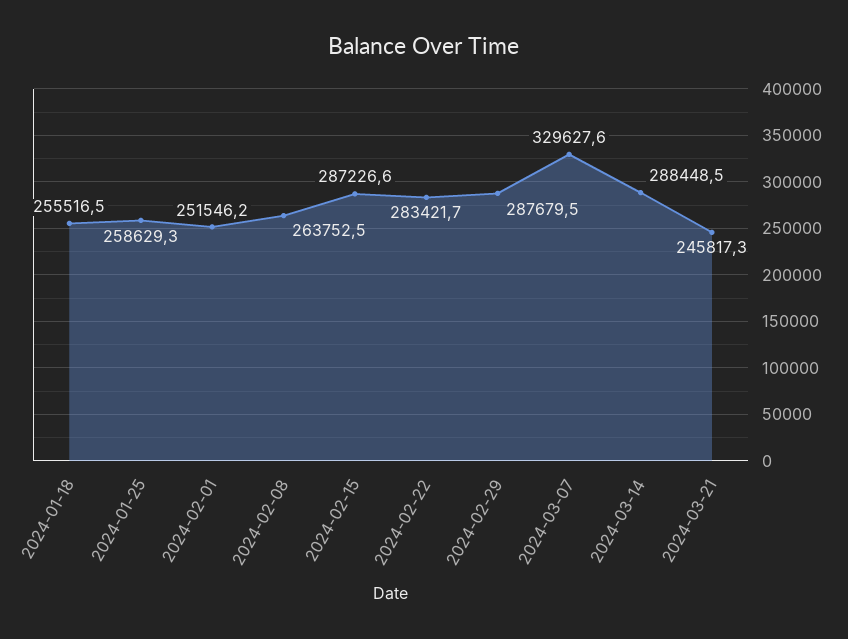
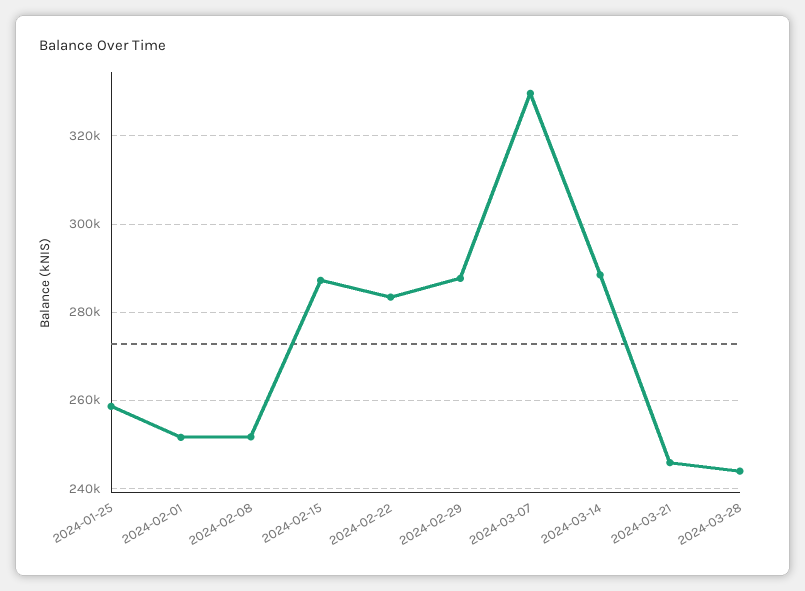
2024-01-18: 255516.5 -> none
2024-02-08: 263752.5 -> 252000
2024-03-28: none -> 244000

